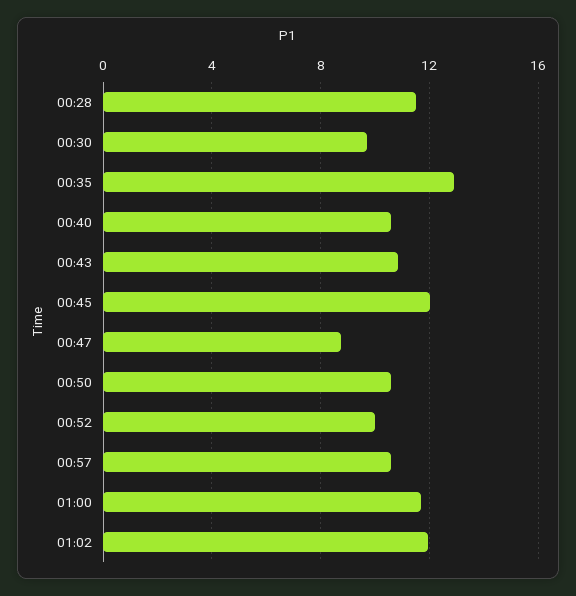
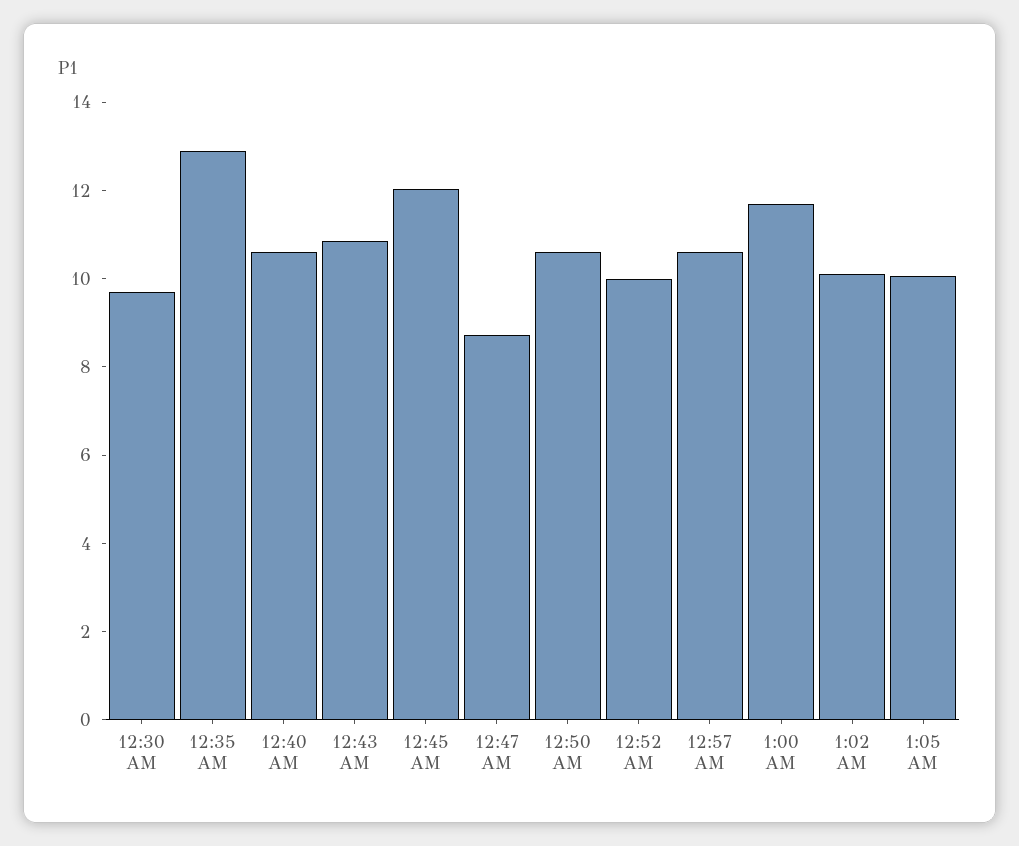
00:28: 11.5 -> none
01:02: 12 -> 10
1:05 AM: none -> 10

